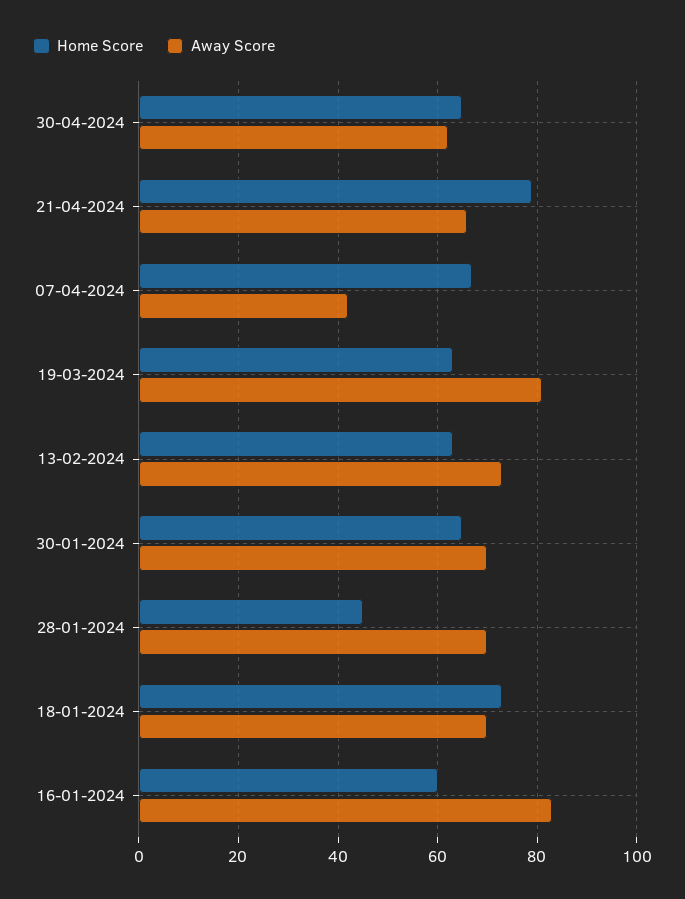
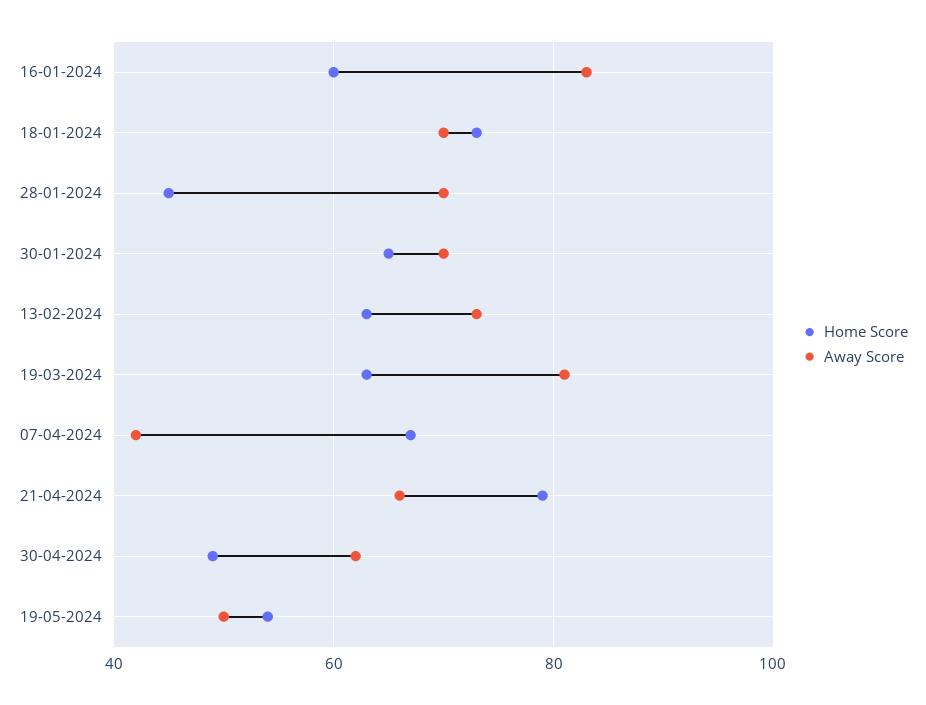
Home Score, 30-04-2024: 65 -> 50
Home Score, 19-05-2024: none -> 55
Away Score, 19-05-2024: none -> 50

